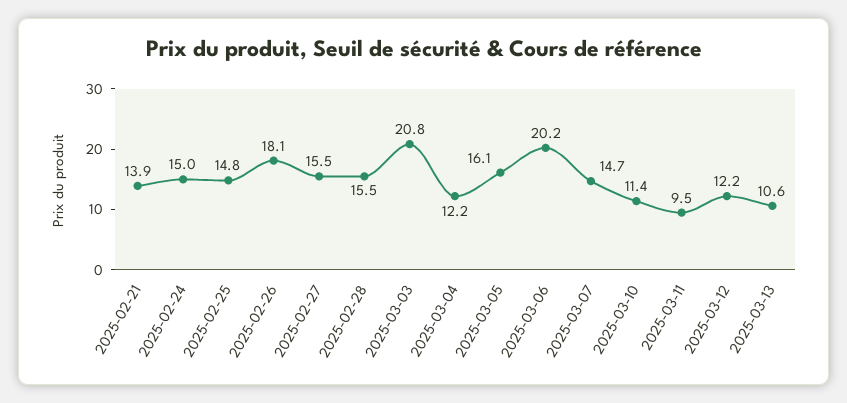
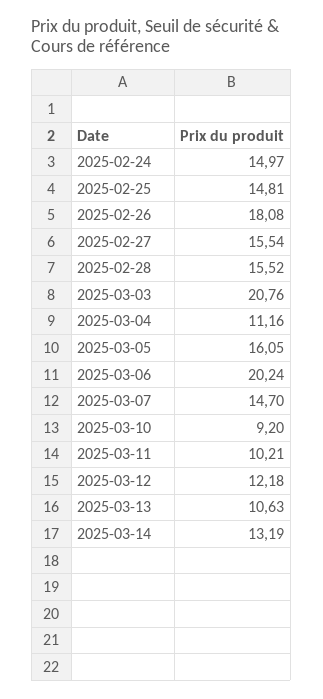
2025-02-21: 13.9 -> none
2025-03-04: 12.2 -> 11.16
2025-03-10: 11.4 -> 9.2
2025-03-11: 9.5 -> 10.21
2025-03-14: none -> 13.19

